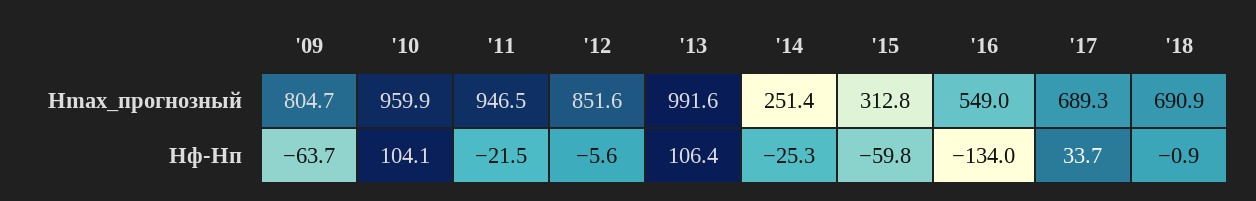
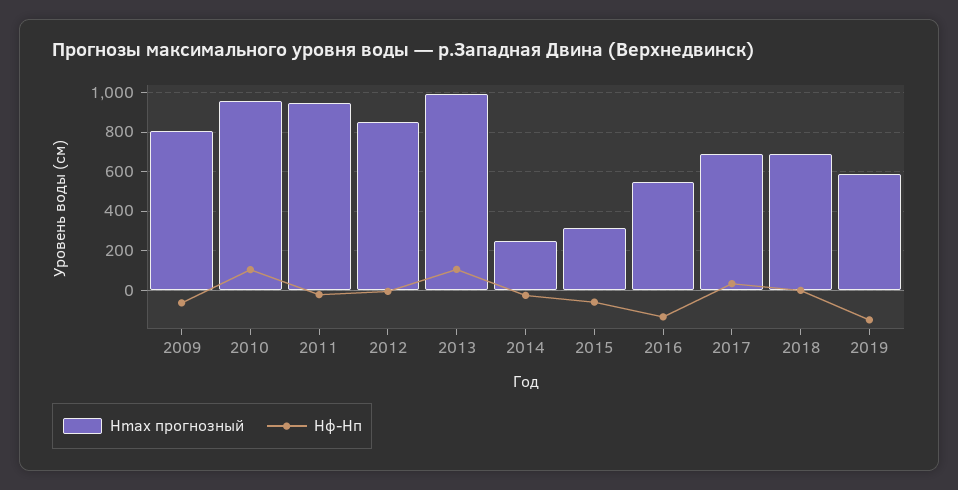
Hmax_прогнозный, 2019: none -> 600
Hф-Hп, 2019: none -> -150

